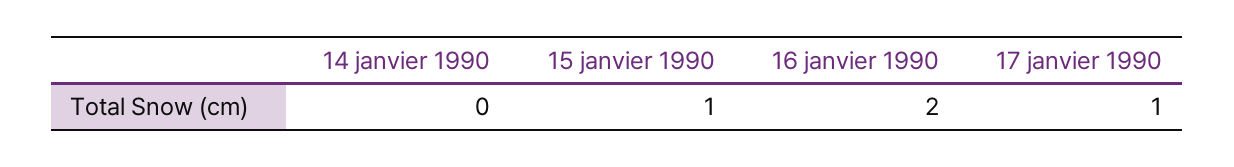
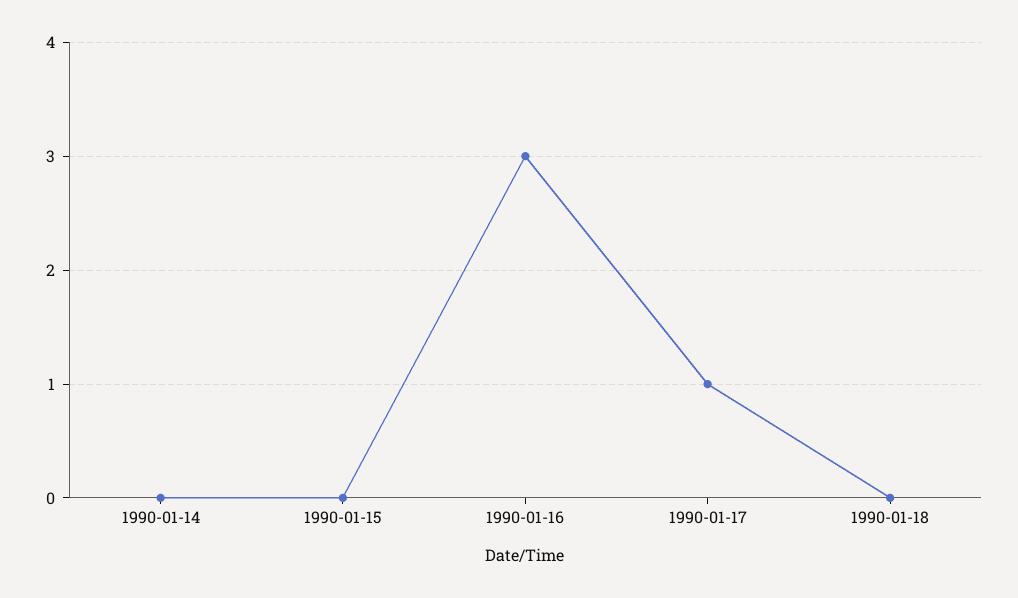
15 janvier 1990: 1 -> 0
16 janvier 1990: 2 -> 3
1990-01-18: none -> 0

